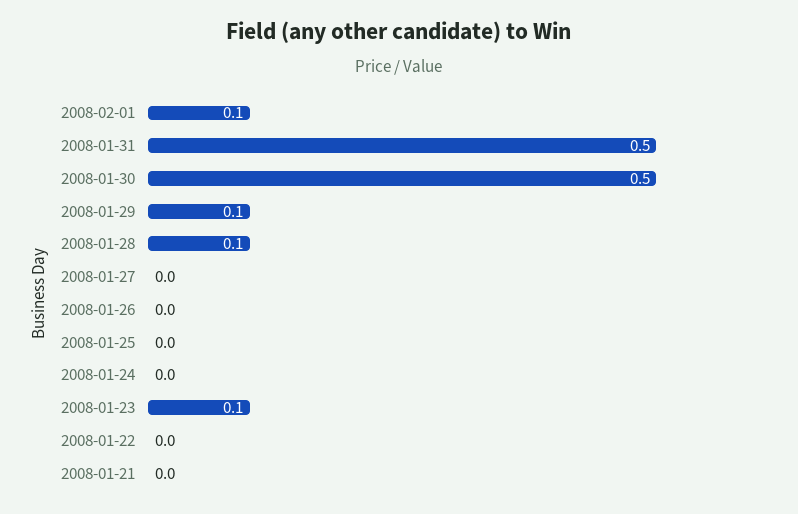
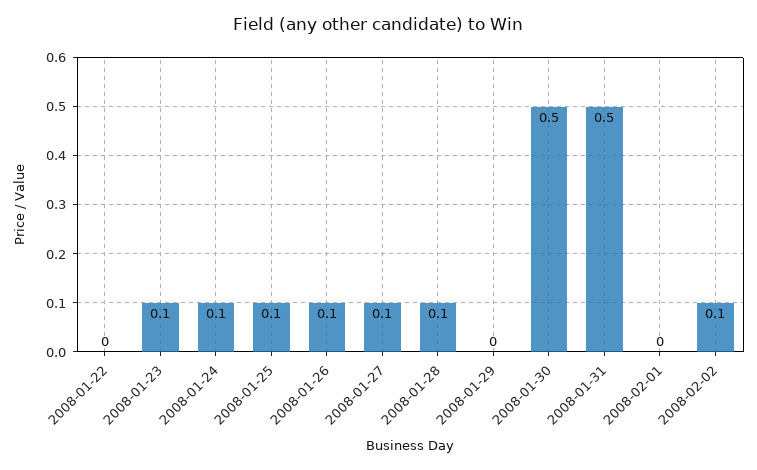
2008-02-01: 0.1 -> 0
2008-01-29: 0.1 -> 0
2008-01-27: 0 -> 0.1
2008-01-26: 0 -> 0.1
2008-01-25: 0 -> 0.1
2008-01-24: 0 -> 0.1
2008-01-21: 0 -> none
2008-02-02: none -> 0.1

